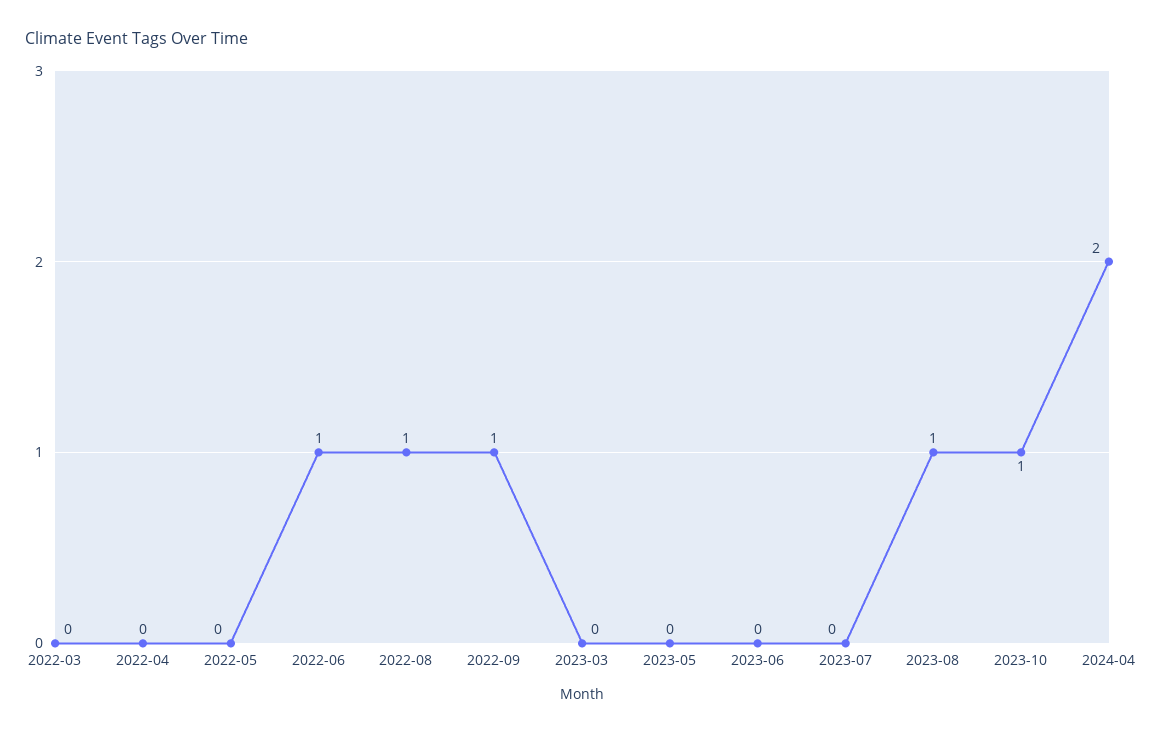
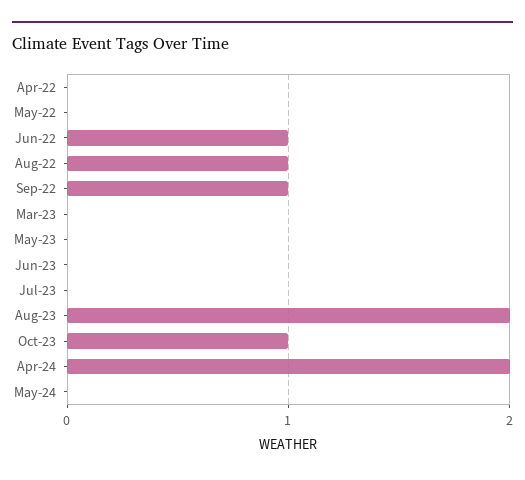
2022-03: 0 -> none
2023-08: 1 -> 2
May-24: none -> 0

